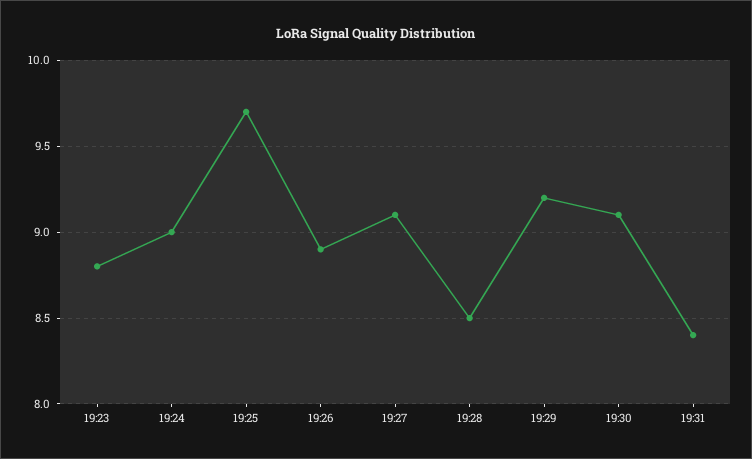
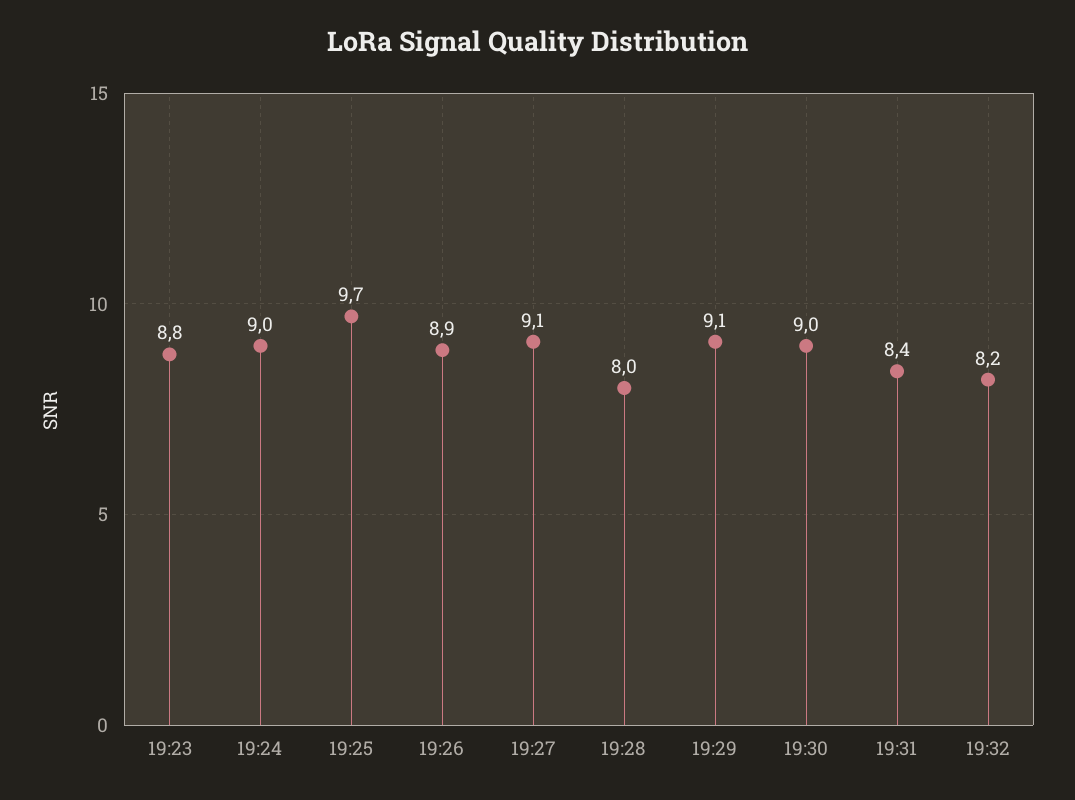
19:28: 8.5 -> 8
19:29: 9.2 -> 9.1
19:30: 9.1 -> 9
19:32: none -> 8.2

